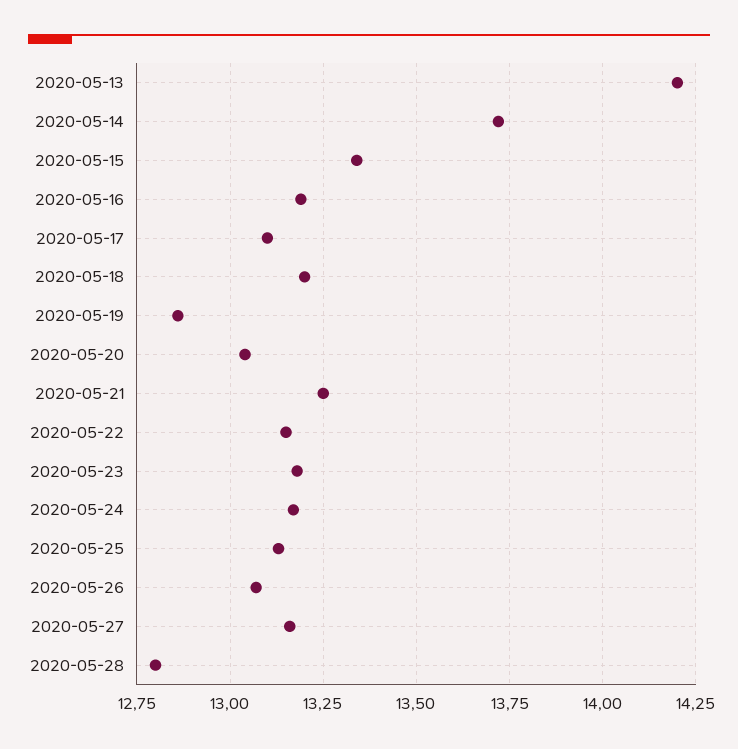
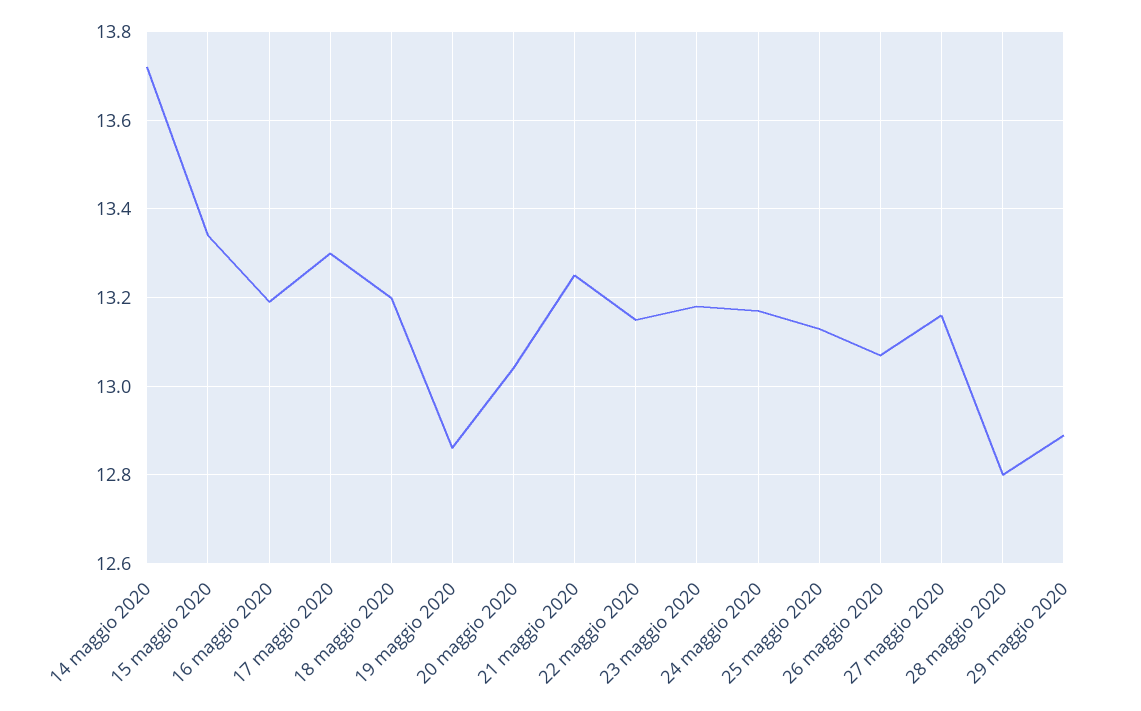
2020-05-13: 14.2 -> none
2020-05-17: 13.1 -> 13.3
29 maggio 2020: none -> 12.9

